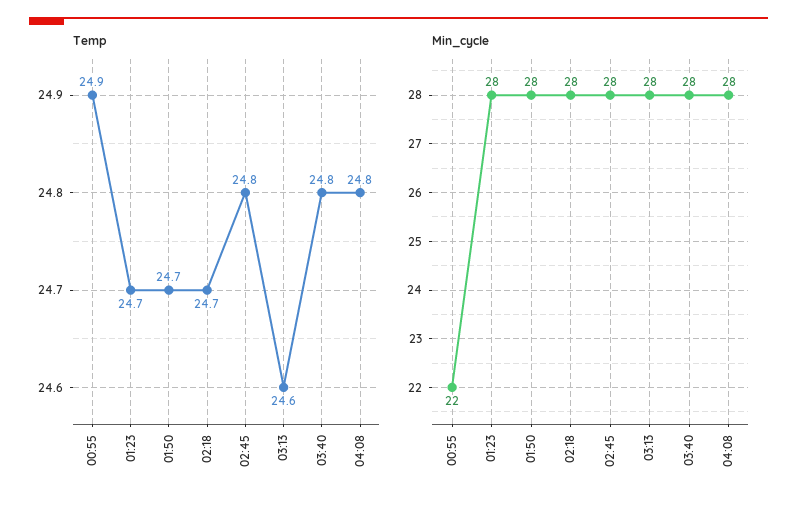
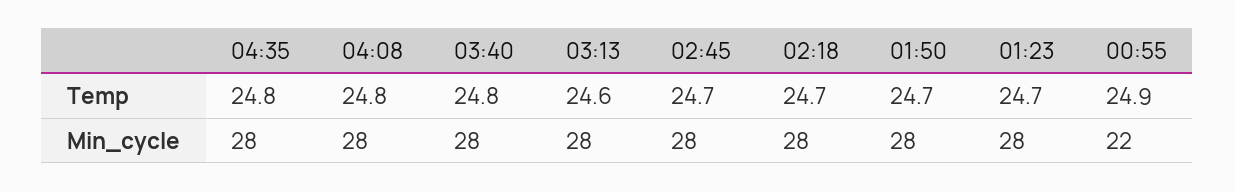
Temp, 02:45: 24.8 -> 24.7
Temp, 04:35: none -> 24.8
Min_cycle, 04:35: none -> 28

